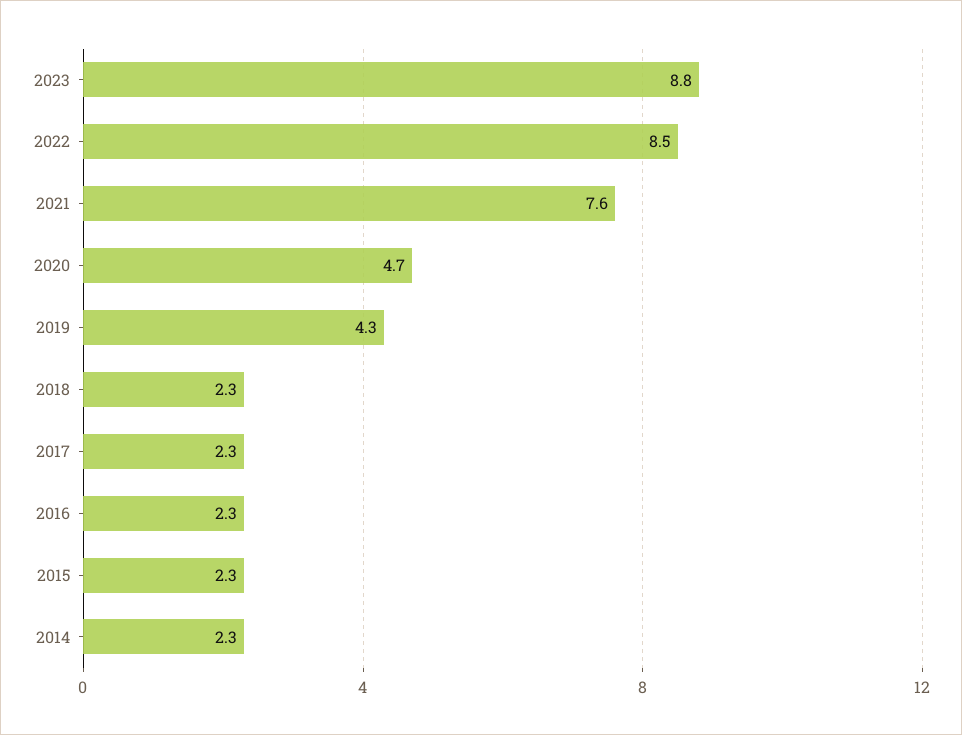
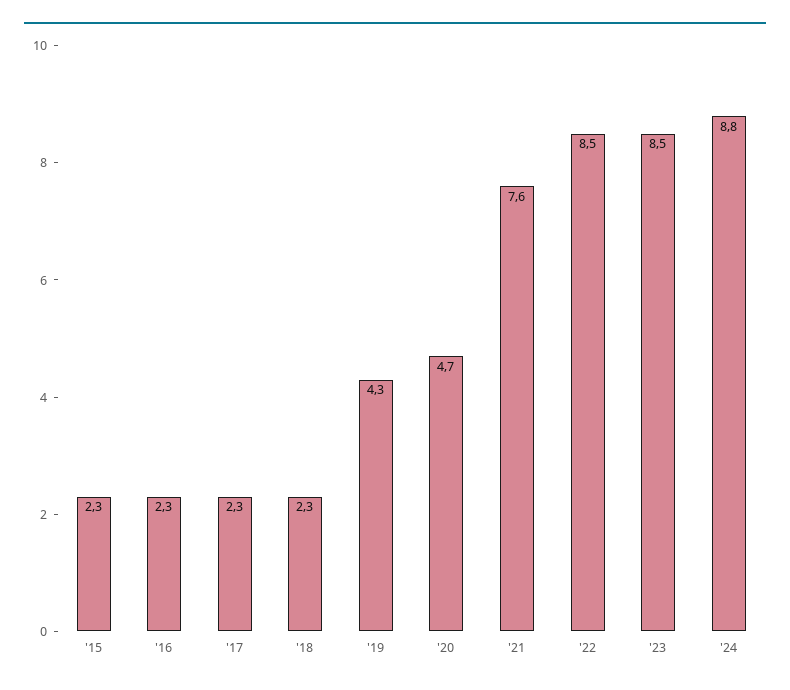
2023: 8.8 -> 8.5
2014: 2.3 -> none
'24: none -> 8.8

